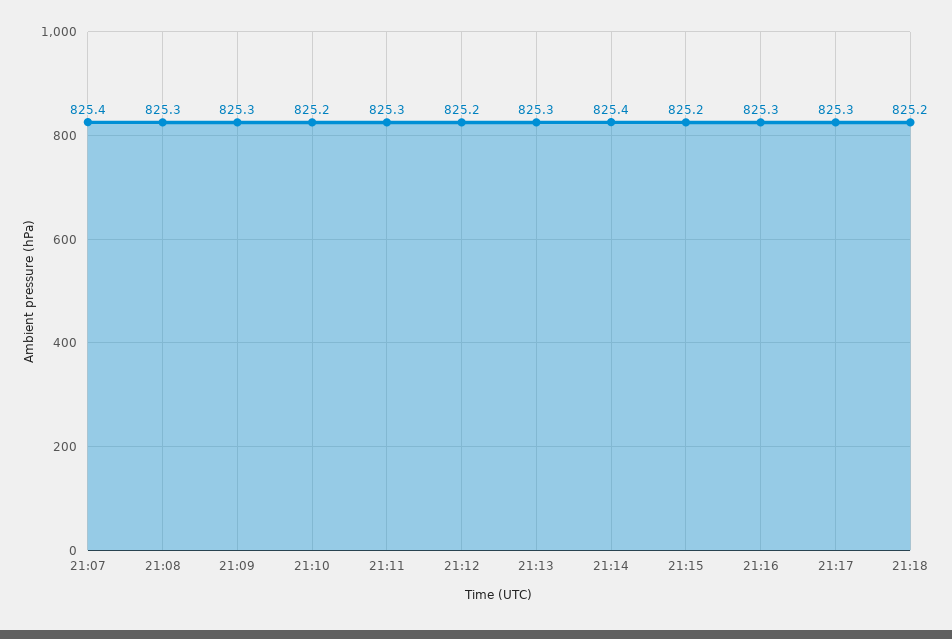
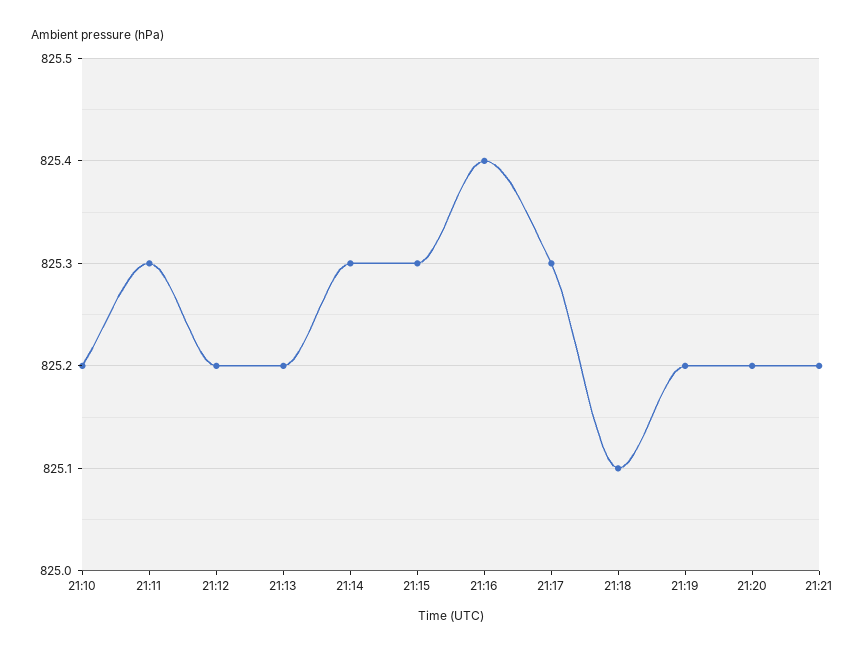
21:07: 825.4 -> none
21:08: 825.3 -> none
21:09: 825.3 -> none
21:13: 825.3 -> 825.2
21:14: 825.4 -> 825.3
21:15: 825.2 -> 825.3
21:16: 825.3 -> 825.4
21:18: 825.2 -> 825.1
21:19: none -> 825.2
21:20: none -> 825.2
21:21: none -> 825.2

